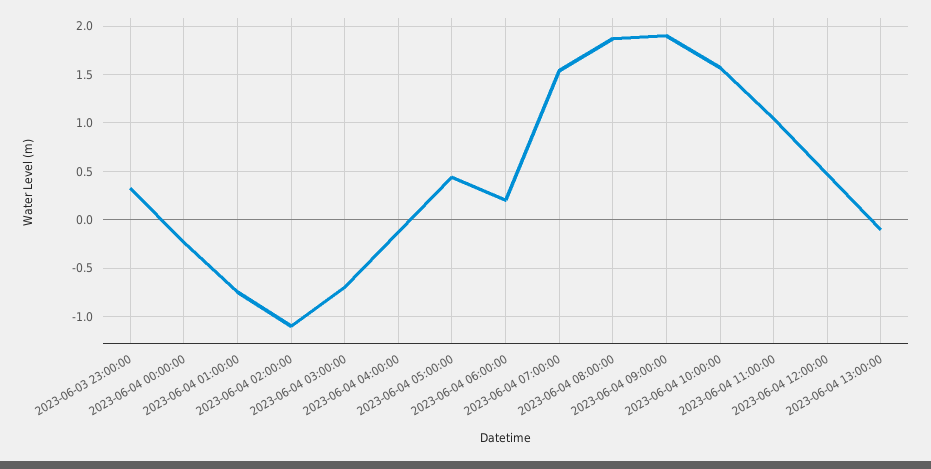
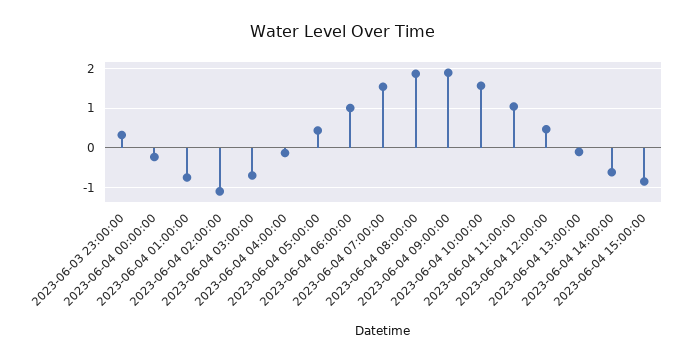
2023-06-04 06:00:00: 0.2 -> 1
2023-06-04 14:00:00: none -> -0.6
2023-06-04 15:00:00: none -> -0.8

